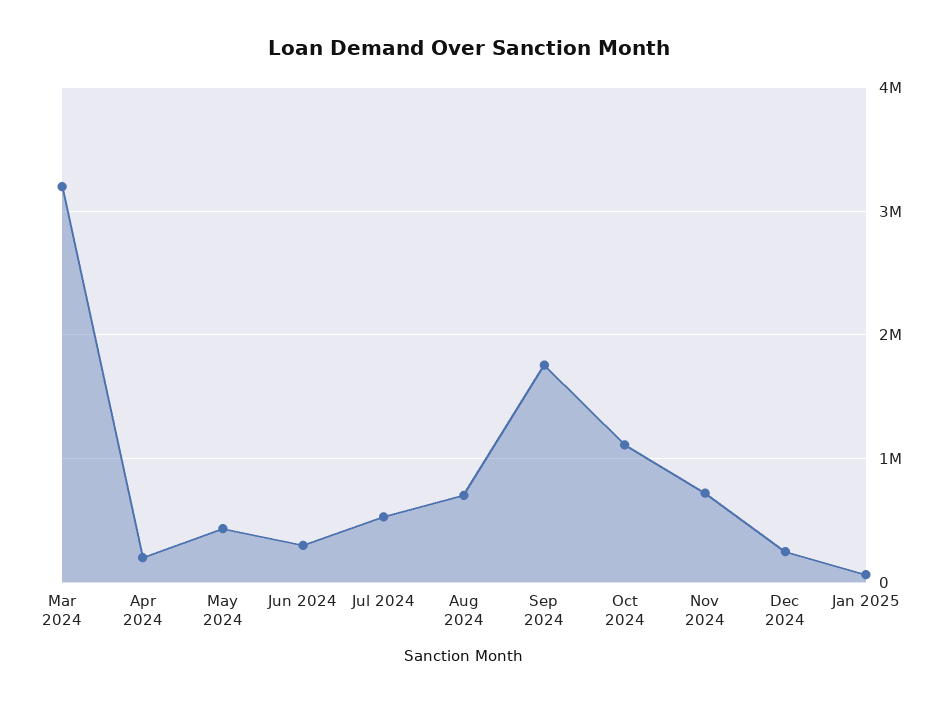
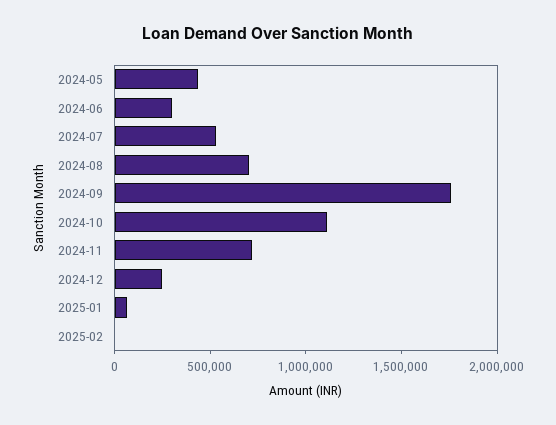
Mar 2024: 3200000 -> none
Apr 2024: 200000 -> none
2025-02: none -> 0

